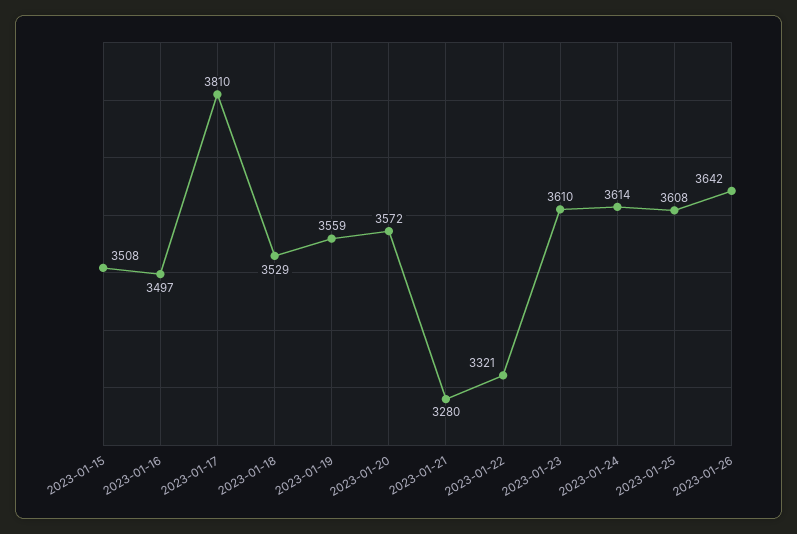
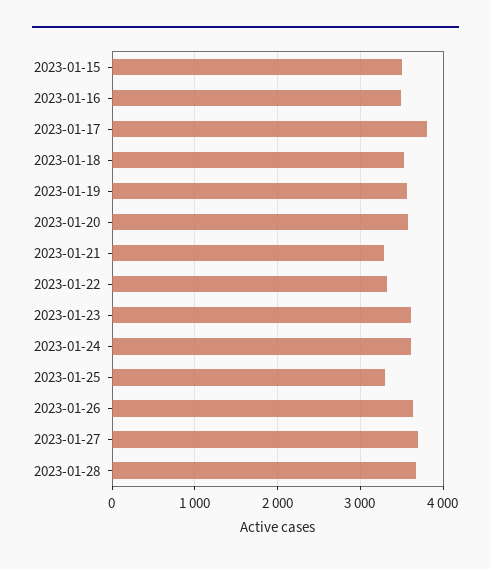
2023-01-25: 3608 -> 3300
2023-01-27: none -> 3700
2023-01-28: none -> 3700

